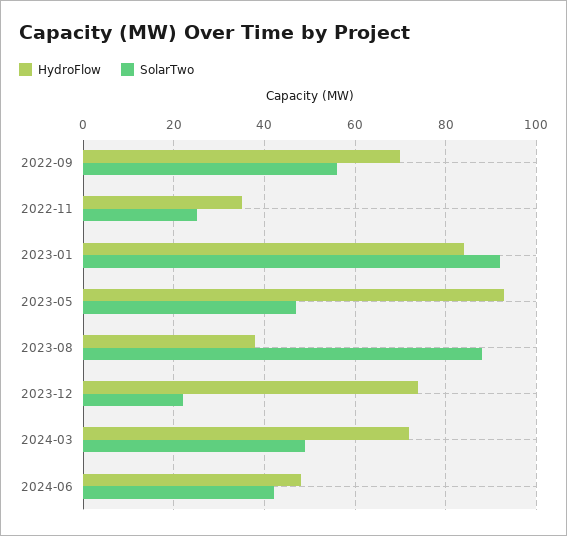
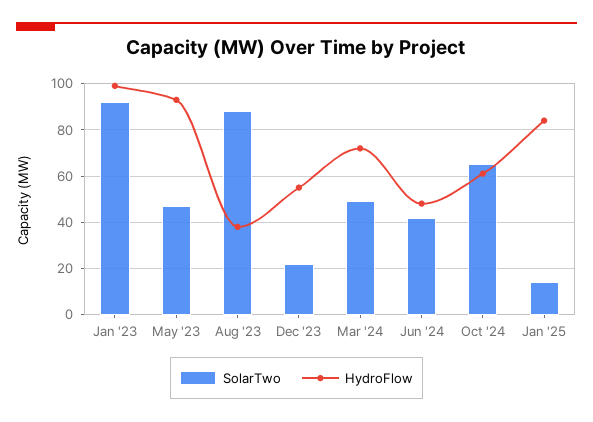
HydroFlow, 2022-09: 70 -> none
SolarTwo, 2022-09: 55 -> none
HydroFlow, 2022-11: 35 -> none
SolarTwo, 2022-11: 25 -> none
HydroFlow, 2023-01: 85 -> 100
HydroFlow, 2023-12: 75 -> 55
SolarTwo, Oct '24: none -> 65
HydroFlow, Oct '24: none -> 60
SolarTwo, Jan '25: none -> 15
HydroFlow, Jan '25: none -> 85

